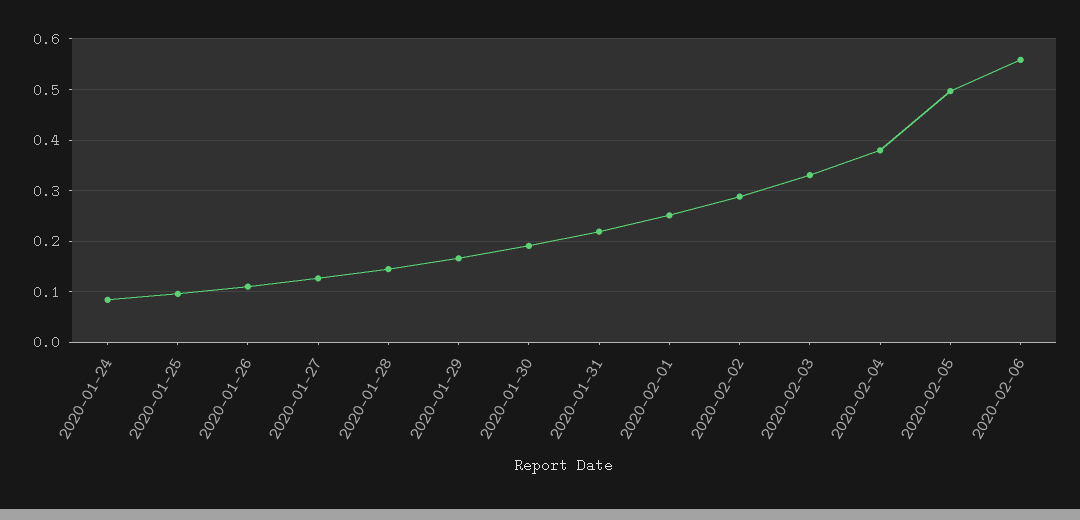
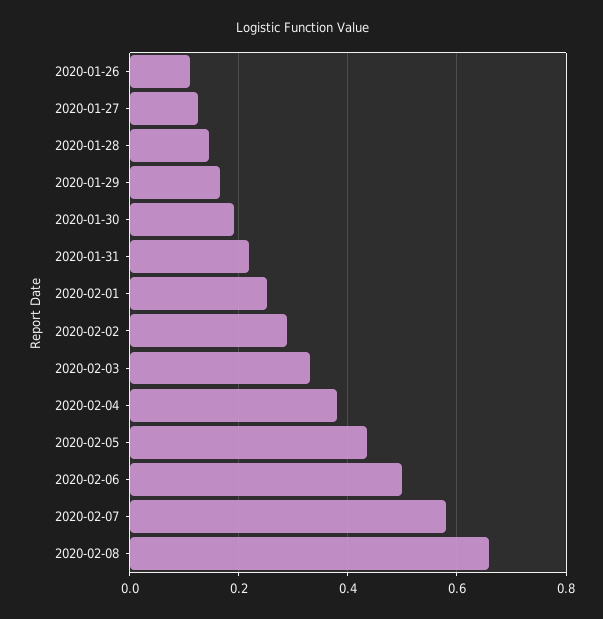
2020-01-24: 0.08 -> none
2020-01-25: 0.1 -> none
2020-02-05: 0.5 -> 0.44
2020-02-06: 0.56 -> 0.5
2020-02-07: none -> 0.58
2020-02-08: none -> 0.66

